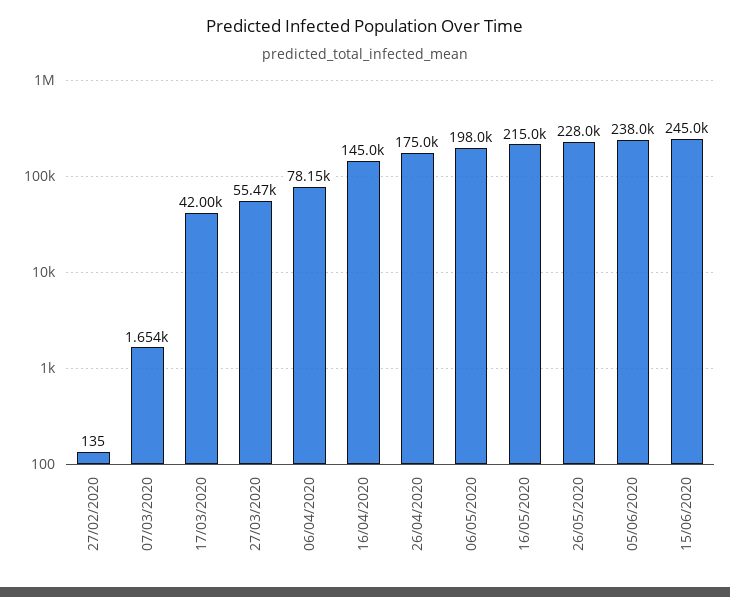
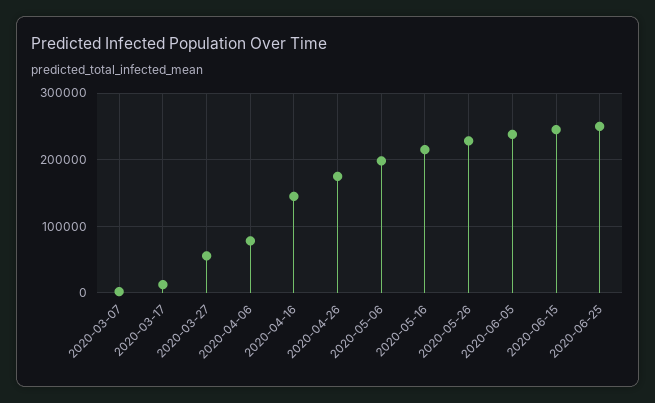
27/02/2020: 135 -> none
17/03/2020: 42000 -> 10000
2020-06-25: none -> 250000

